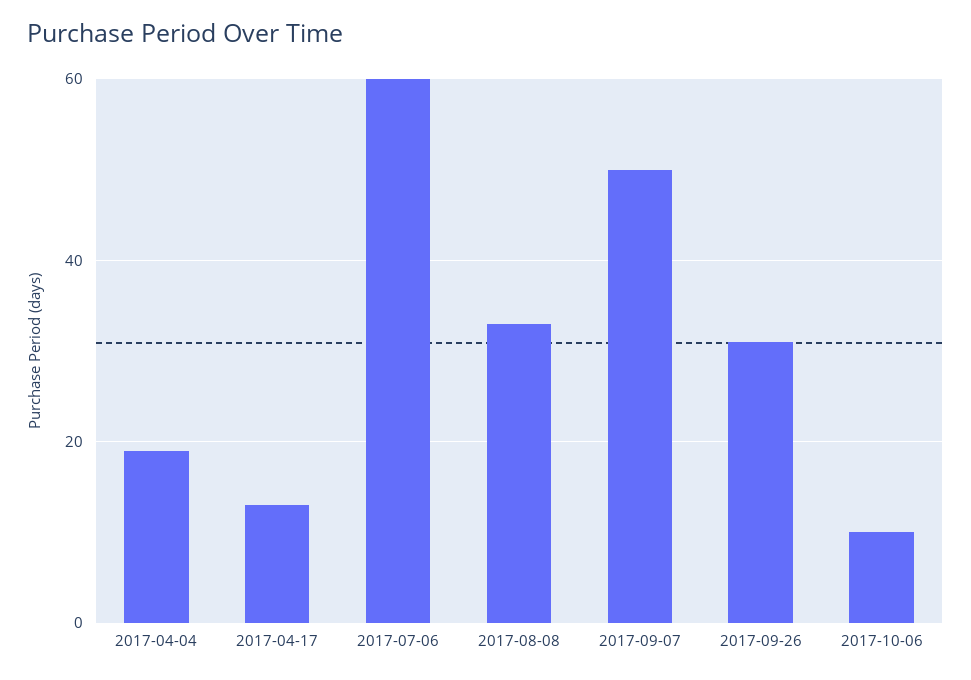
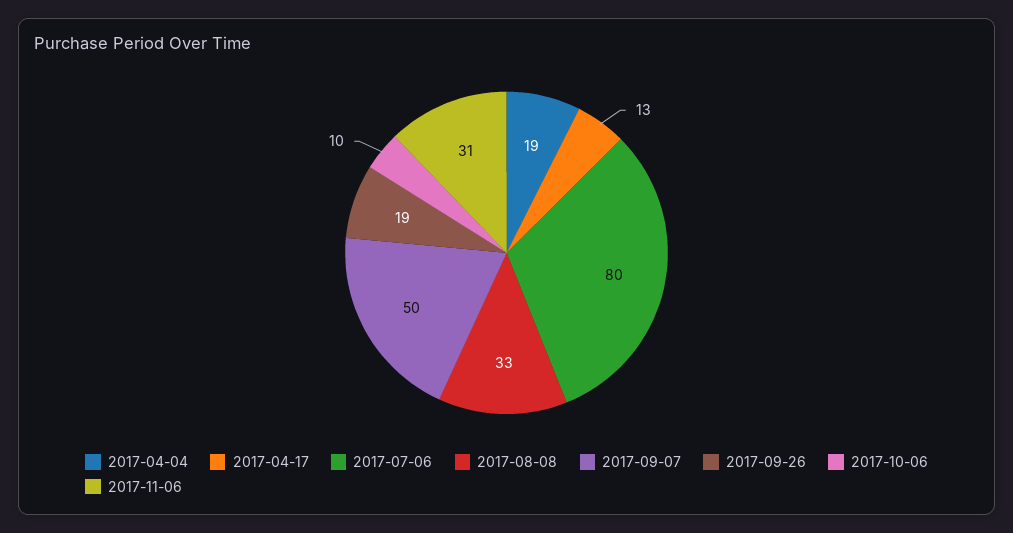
2017-07-06: 60 -> 80
2017-09-26: 30 -> 19
2017-11-06: none -> 31

